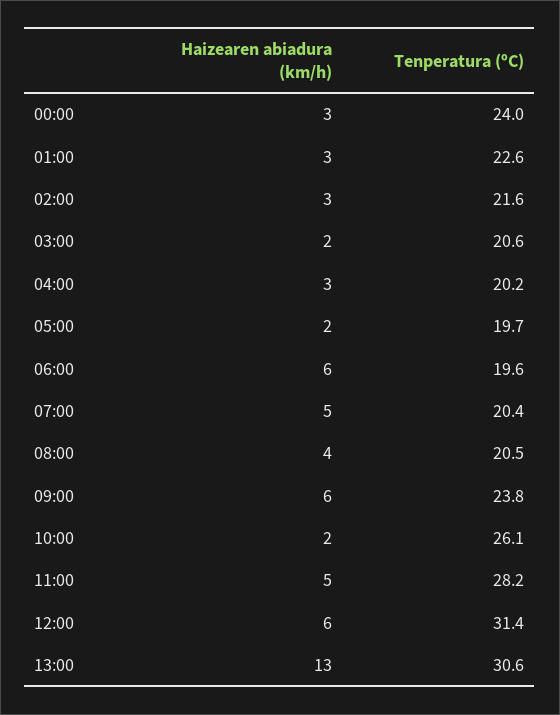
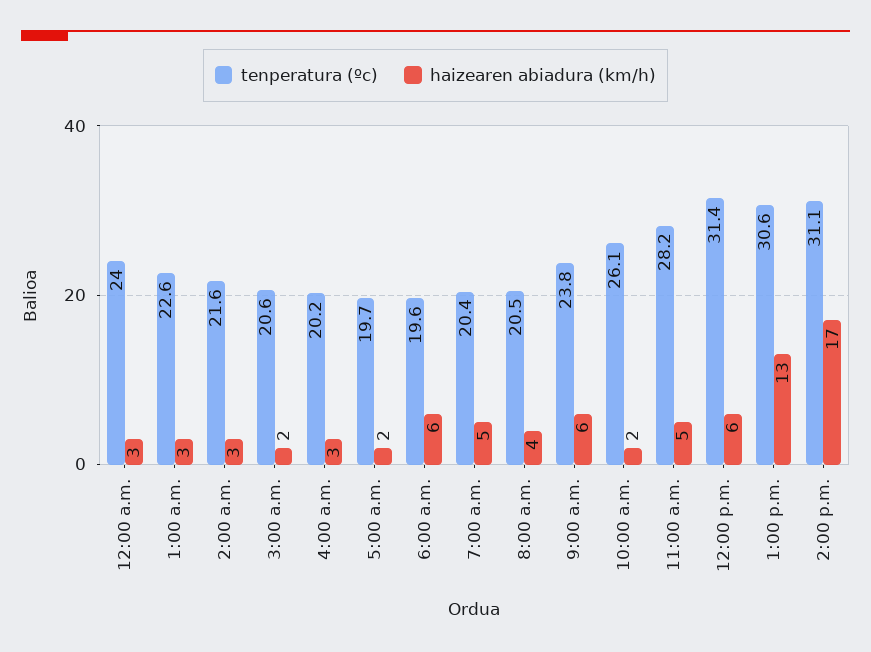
Tenperatura (ºC), 2:00 p.m.: none -> 31.1
Haizearen abiadura (km/h), 2:00 p.m.: none -> 17

